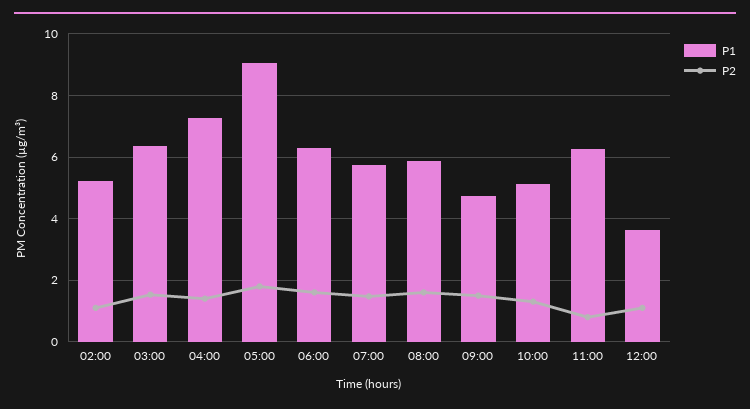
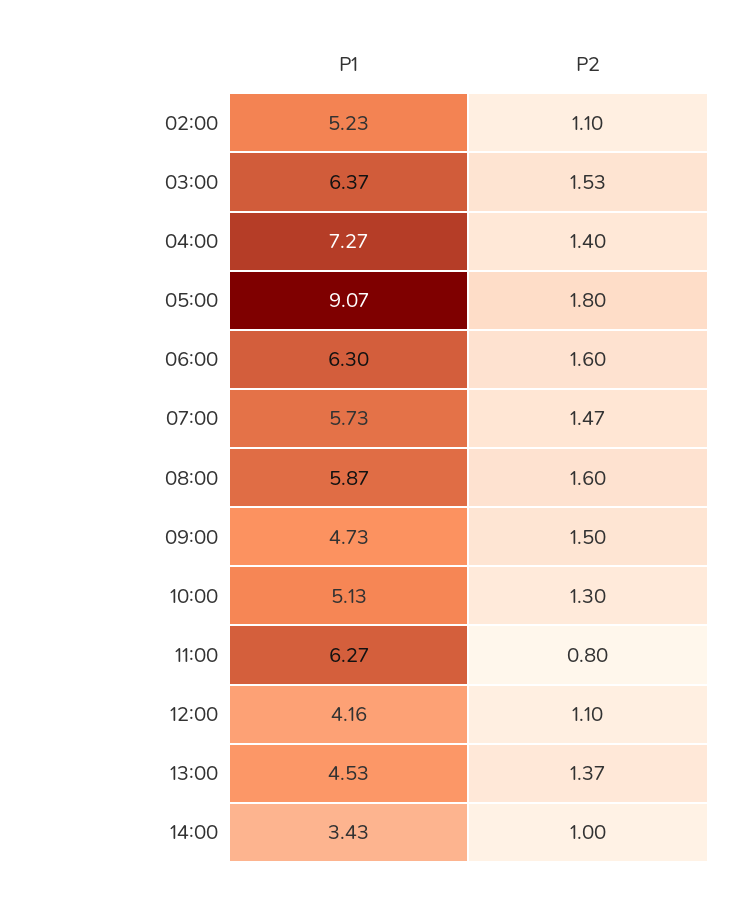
P1, 12:00: 3.6 -> 4.16
P1, 13:00: none -> 4.53
P2, 13:00: none -> 1.37
P1, 14:00: none -> 3.43
P2, 14:00: none -> 1

